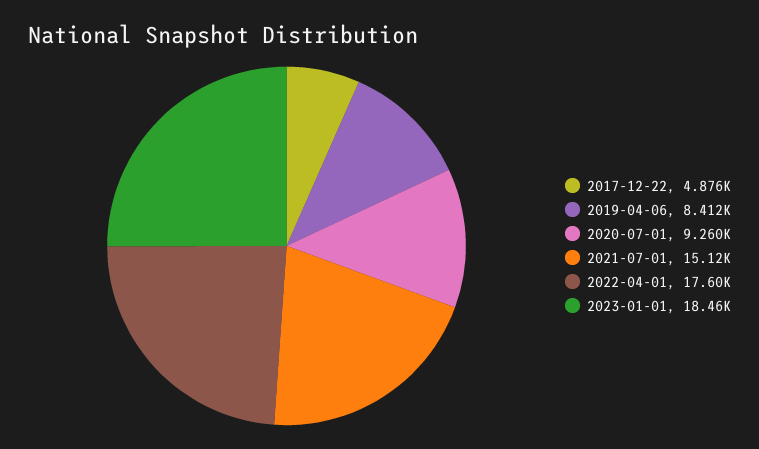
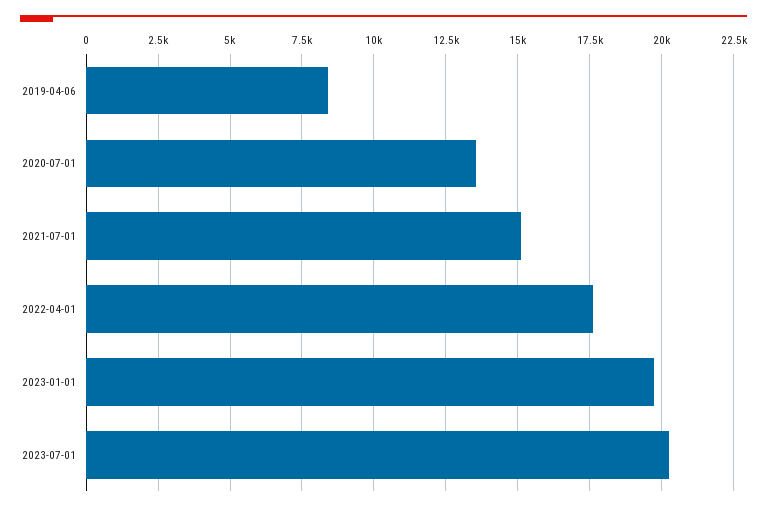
2017-12-22: 4876 -> none
2020-07-01: 9260 -> 13500
2023-01-01: 18460 -> 19750
2023-07-01: none -> 20250

